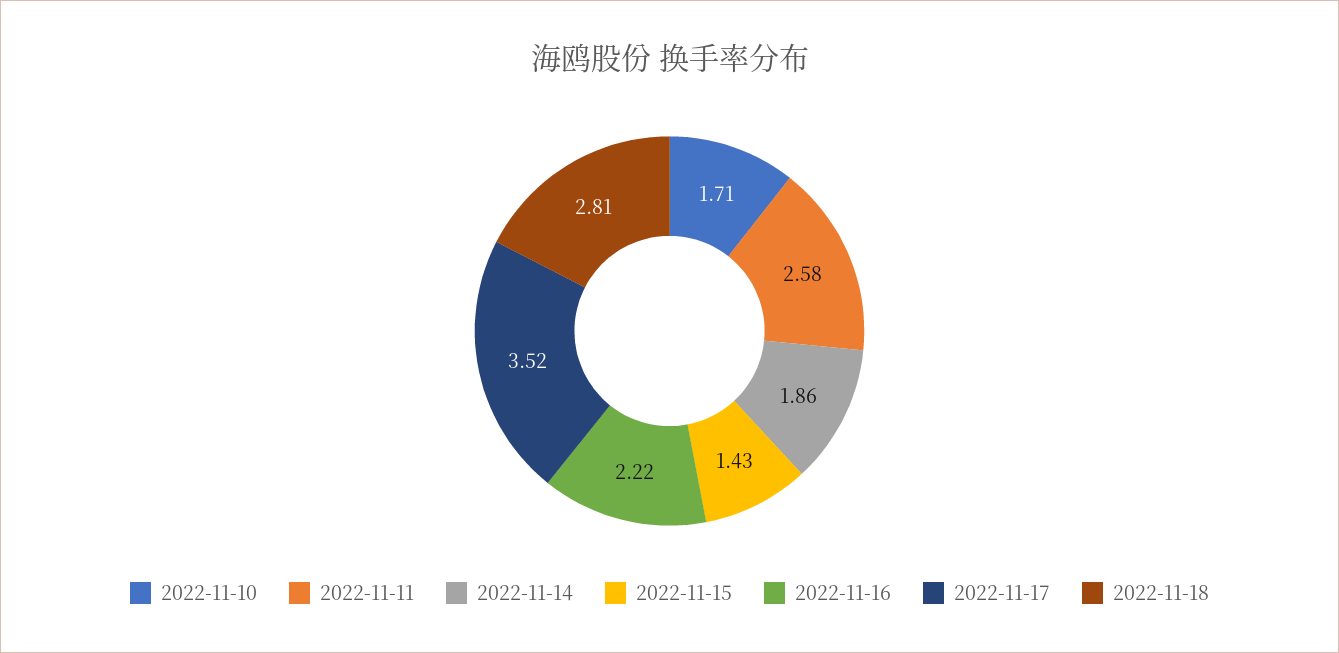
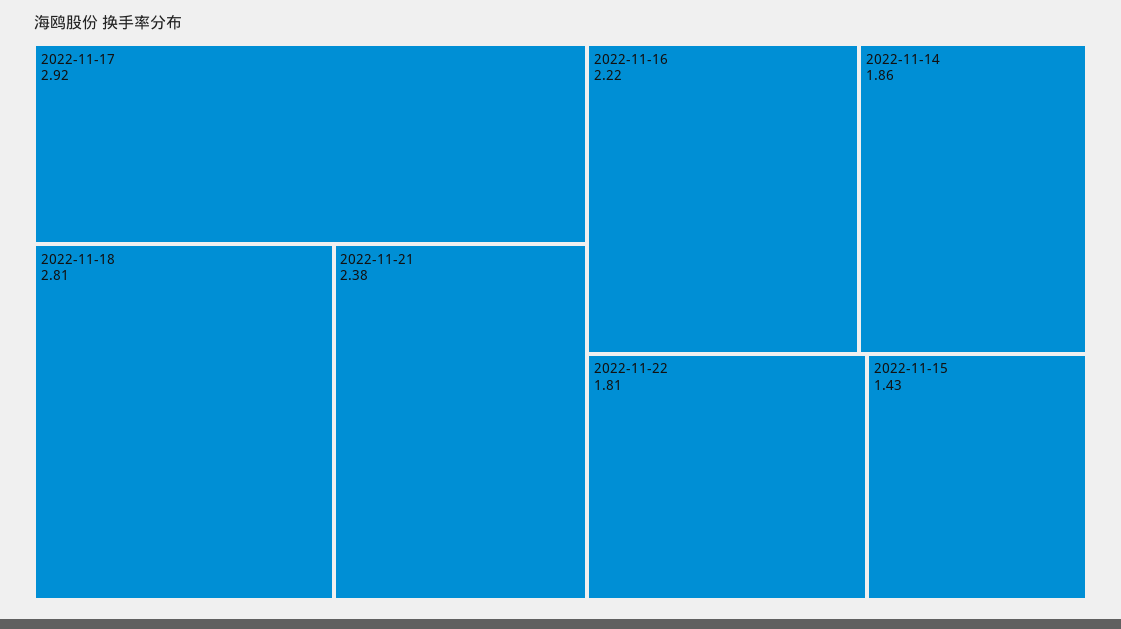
2022-11-10: 1.71 -> none
2022-11-11: 2.58 -> none
2022-11-17: 3.52 -> 2.92
2022-11-21: none -> 2.38
2022-11-22: none -> 1.81

